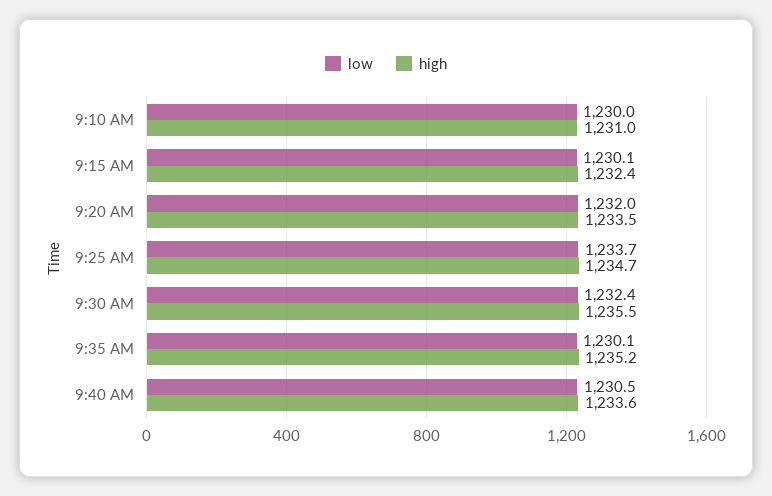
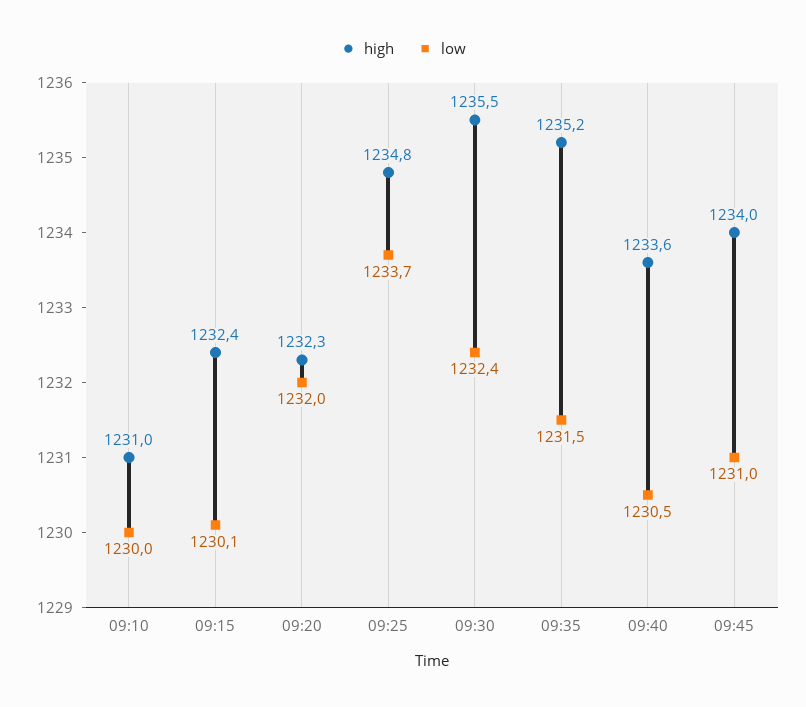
high, 9:20 AM: 1233.5 -> 1232.3
high, 9:25 AM: 1234.7 -> 1234.8
low, 9:35 AM: 1230.1 -> 1231.5
high, 09:45: none -> 1234
low, 09:45: none -> 1231

